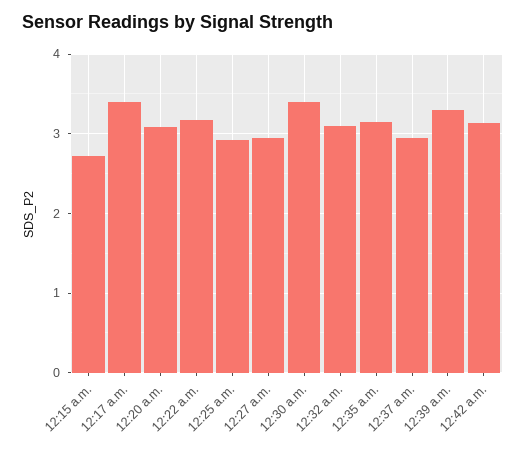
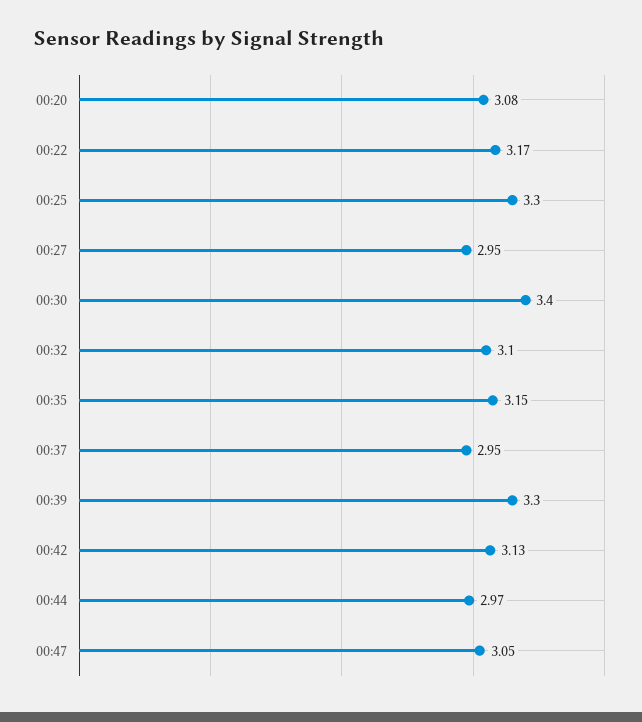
12:15 a.m.: 2.7 -> none
12:17 a.m.: 3.4 -> none
12:25 a.m.: 2.9 -> 3.3
00:44: none -> 2.97
00:47: none -> 3.05

